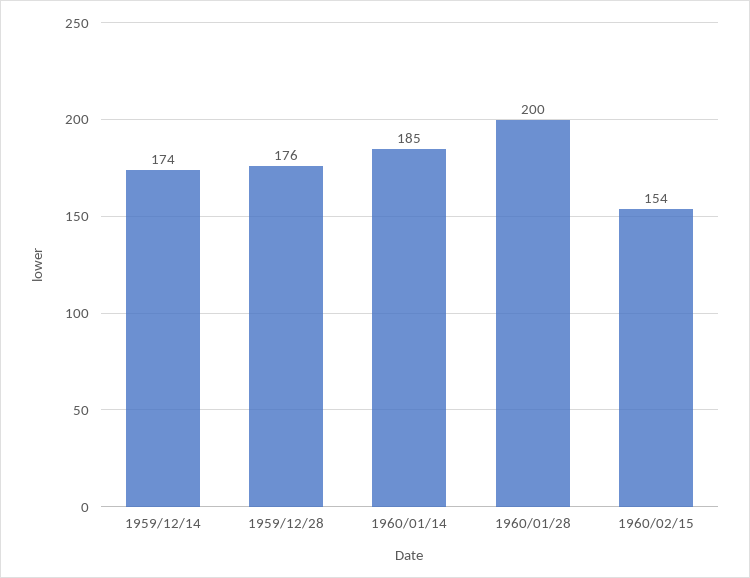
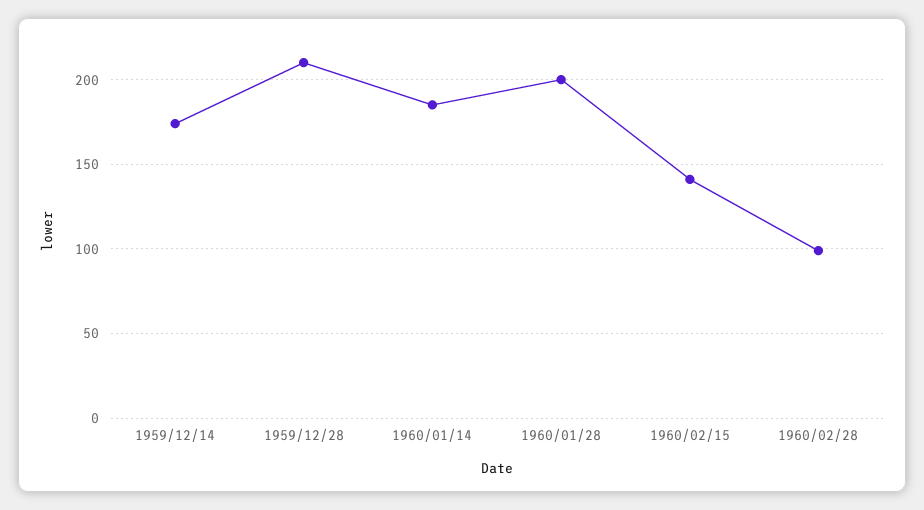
1959/12/28: 176 -> 210
1960/02/15: 154 -> 140
1960/02/28: none -> 100

